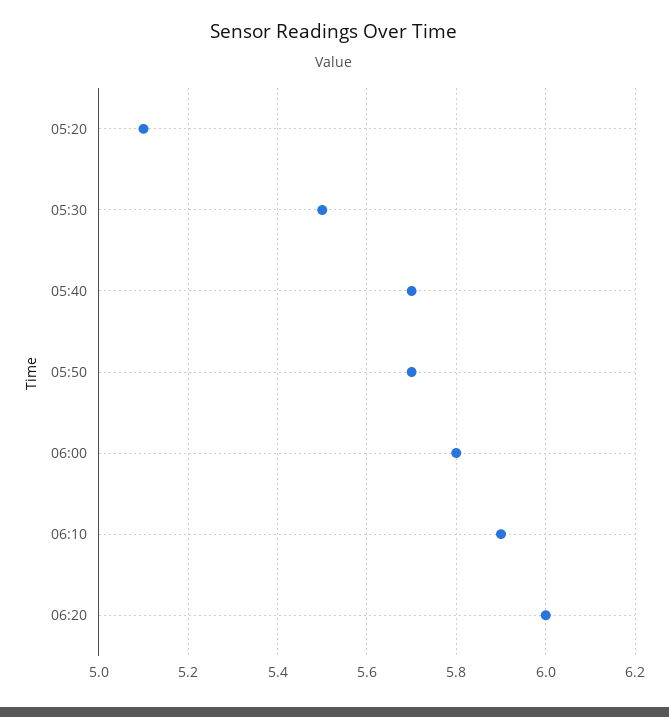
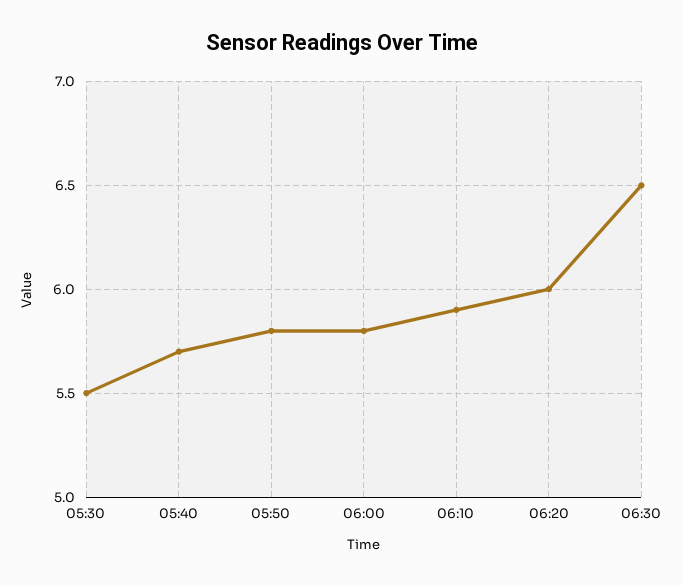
05:20: 5.1 -> none
05:50: 5.7 -> 5.8
06:30: none -> 6.5

